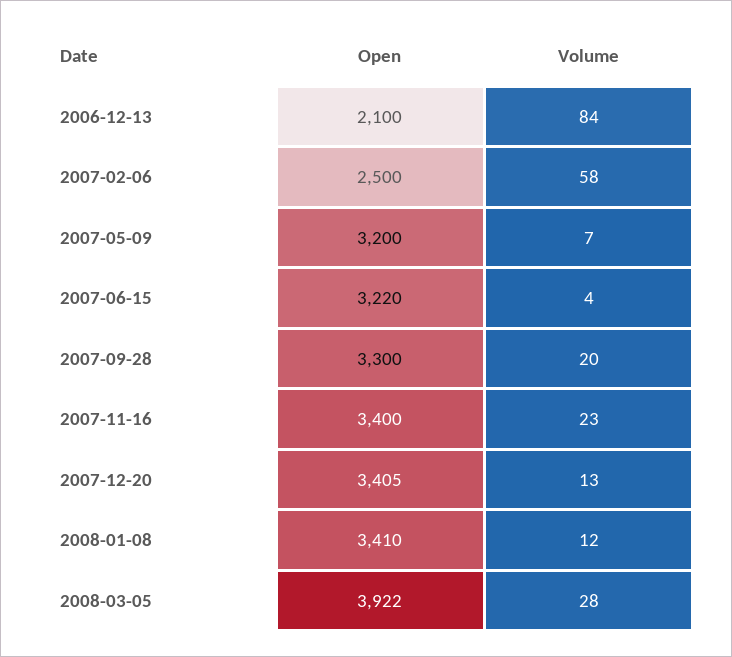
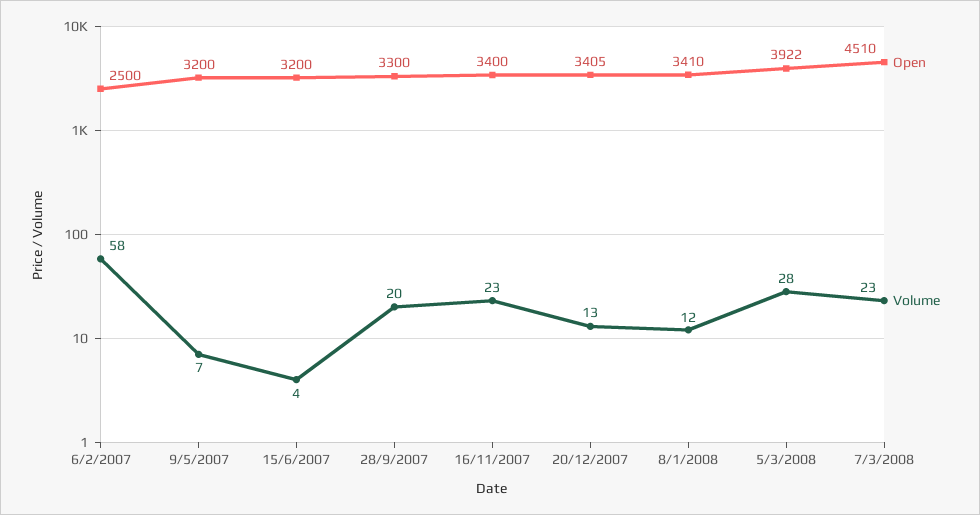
Open, 2006-12-13: 2100 -> none
Volume, 2006-12-13: 84 -> none
Open, 2007-06-15: 3220 -> 3200
Open, 7/3/2008: none -> 4510
Volume, 7/3/2008: none -> 23

